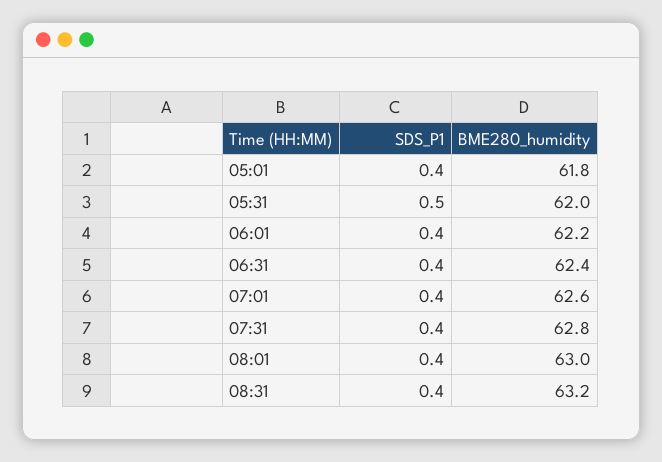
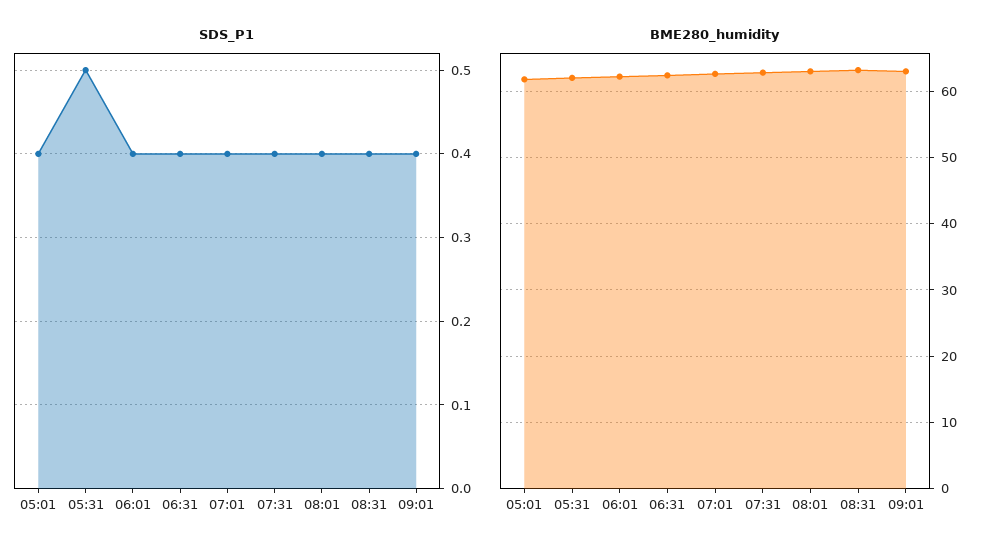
SDS_P1, 09:01: none -> 0.4
BME280_humidity, 09:01: none -> 63

